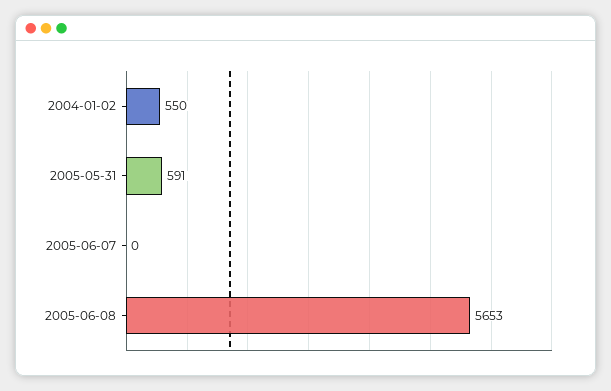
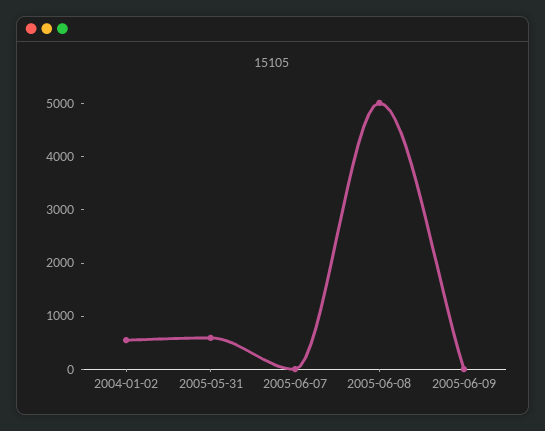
2005-06-08: 5653 -> 5000
2005-06-09: none -> 0

